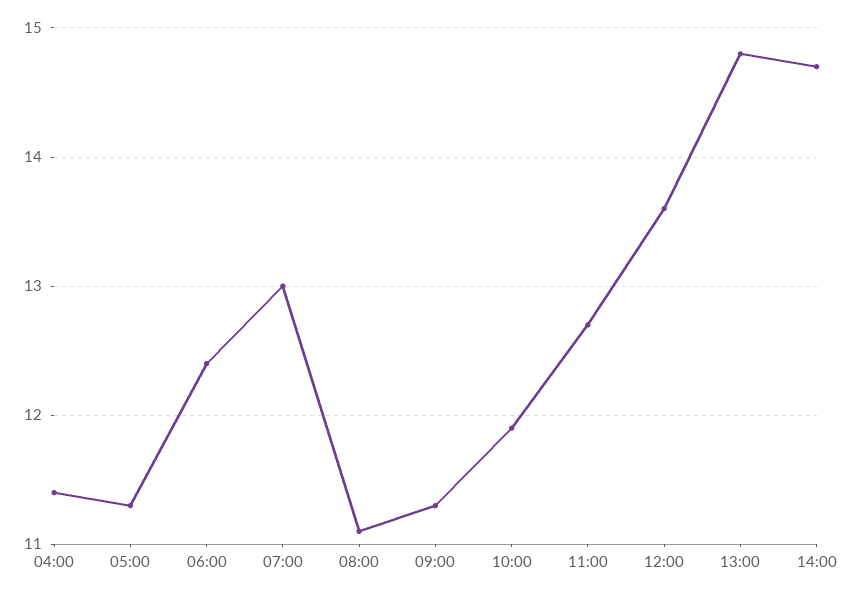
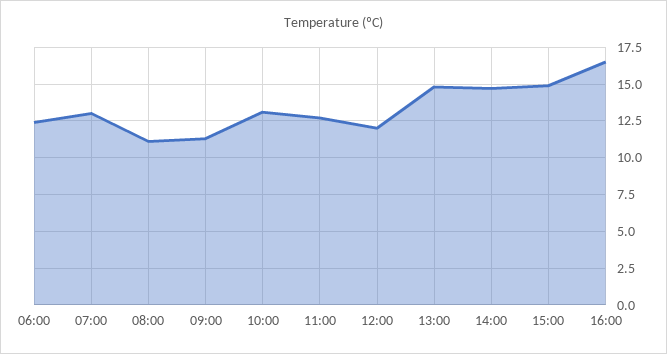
04:00: 11.4 -> none
05:00: 11.3 -> none
10:00: 11.9 -> 13
12:00: 13.6 -> 12
15:00: none -> 15
16:00: none -> 16.5

